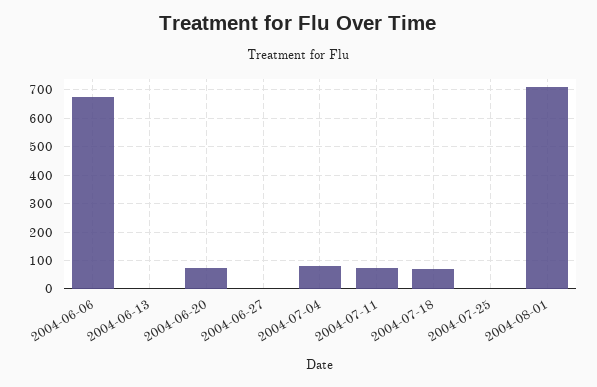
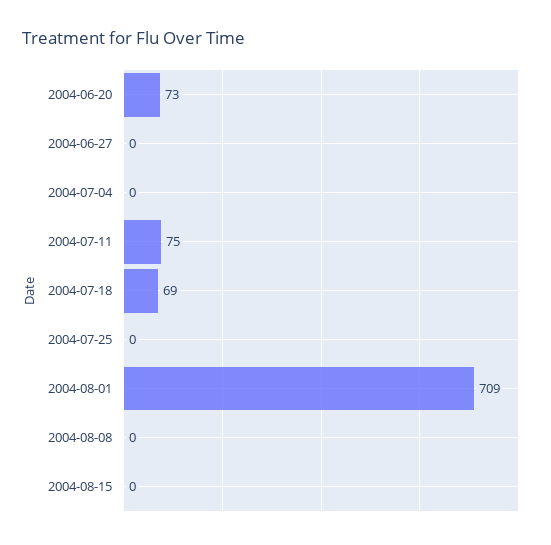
2004-06-06: 675 -> none
2004-06-13: 0 -> none
2004-07-04: 75 -> 0
2004-08-08: none -> 0
2004-08-15: none -> 0

